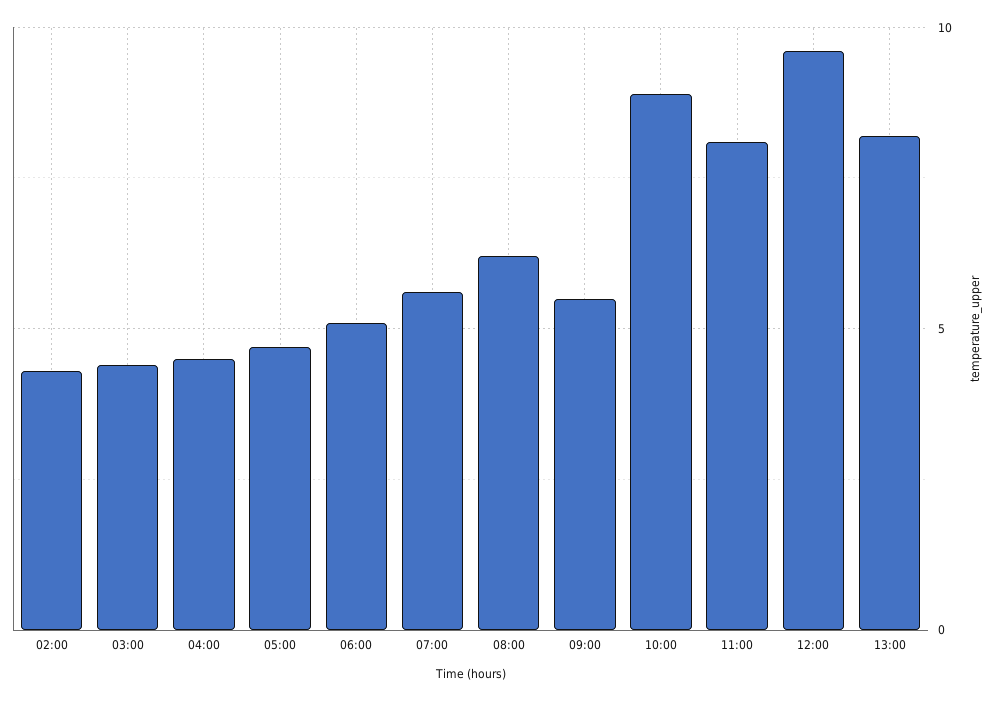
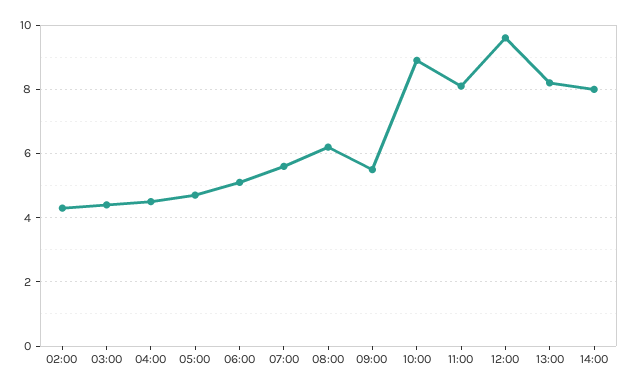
14:00: none -> 8

